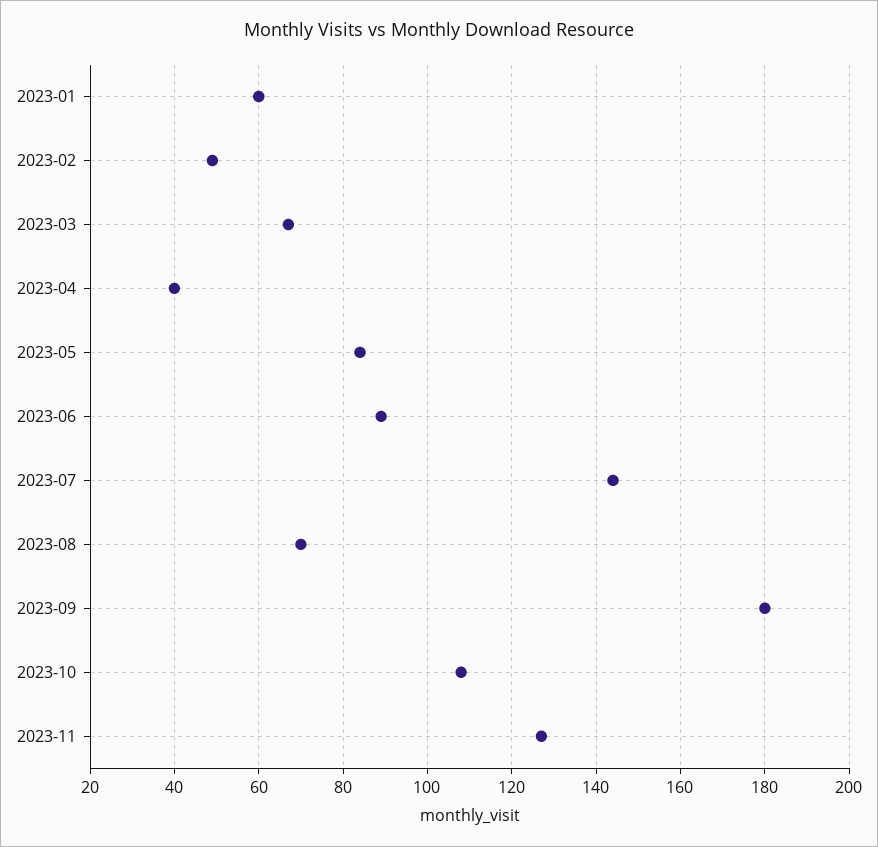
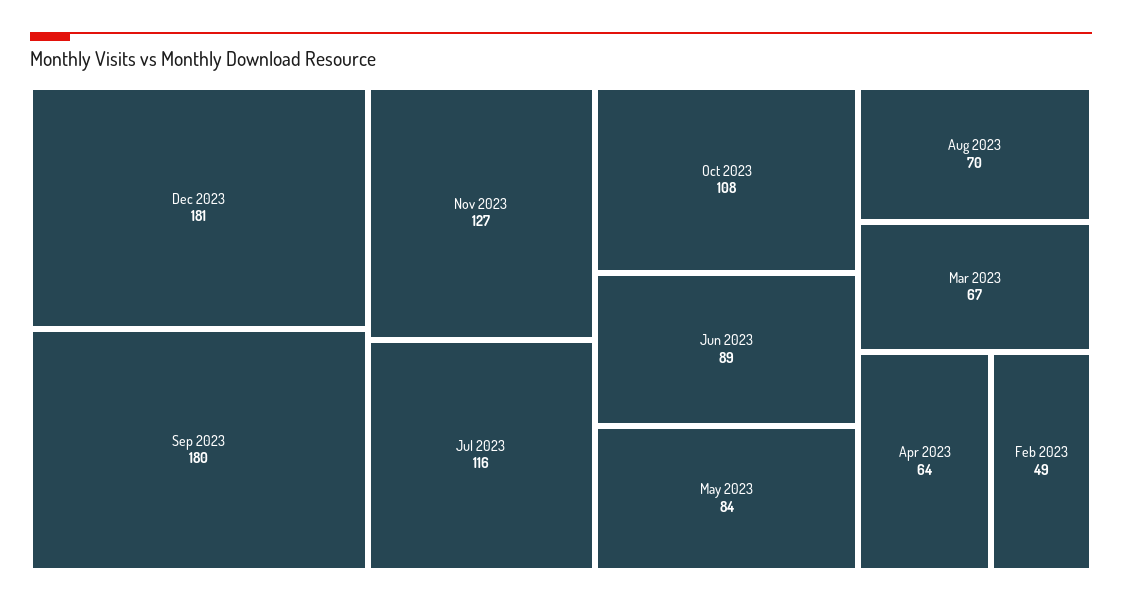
2023-01: 60 -> none
2023-04: 40 -> 64
2023-07: 145 -> 116
Dec 2023: none -> 181

